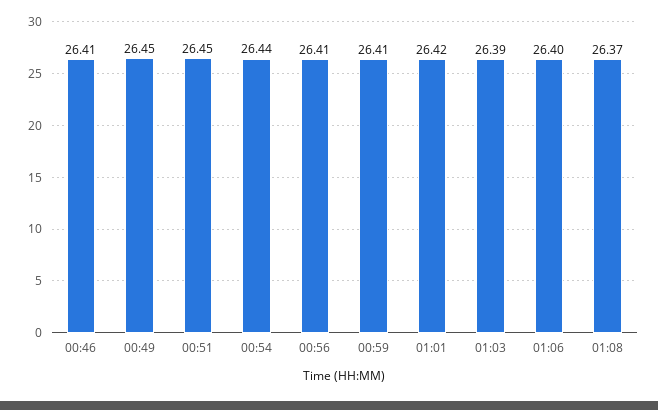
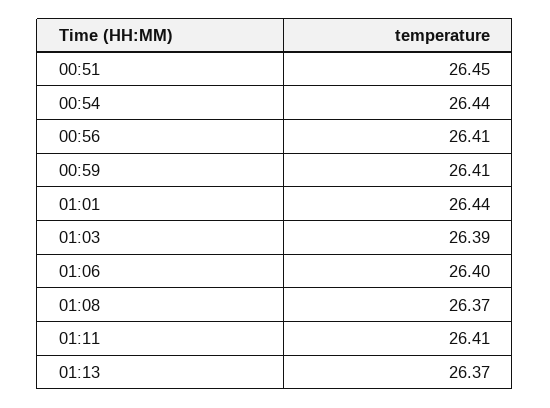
00:46: 26.41 -> none
00:49: 26.45 -> none
01:01: 26.42 -> 26.44
01:11: none -> 26.41
01:13: none -> 26.37

